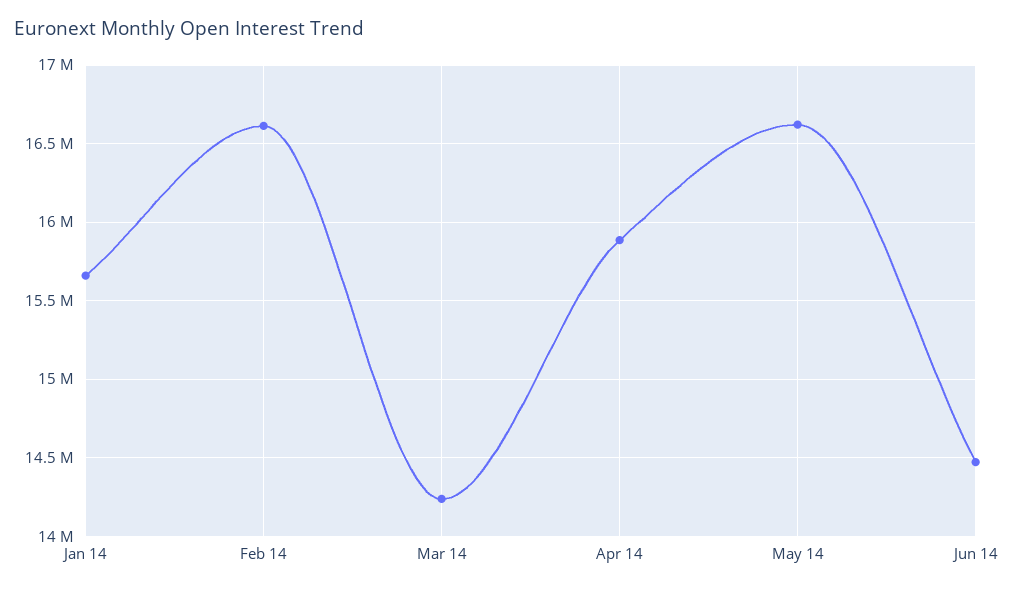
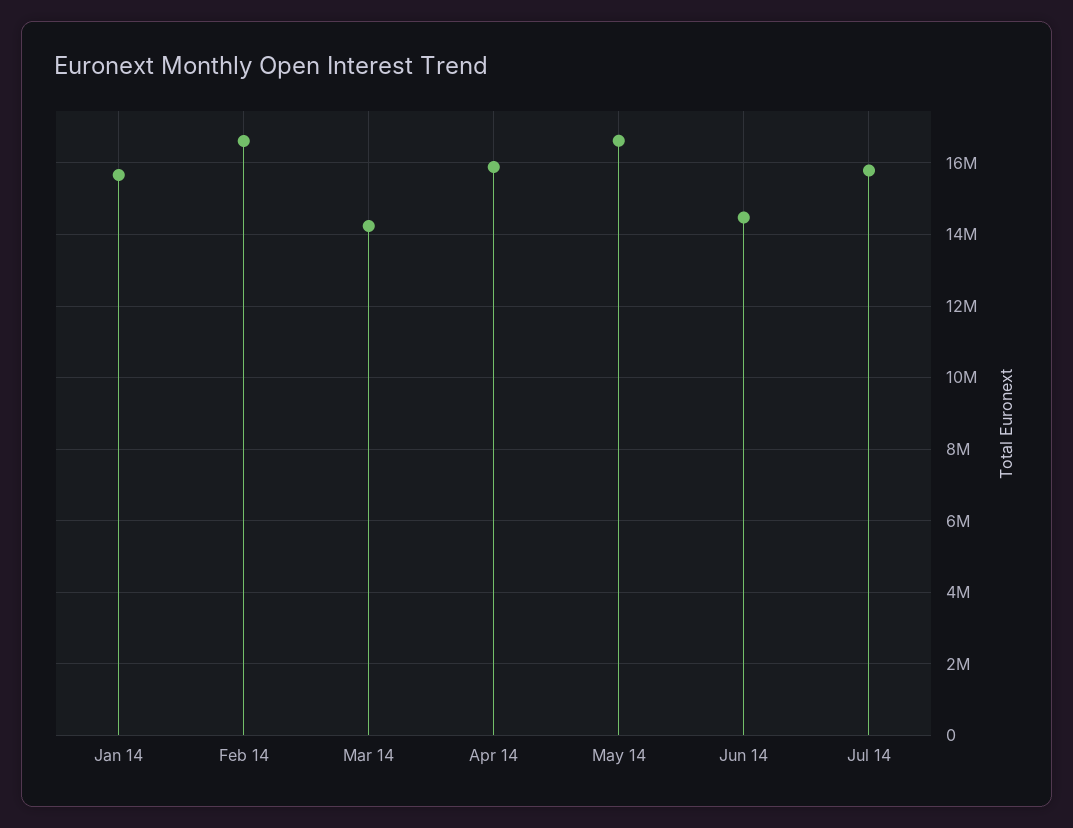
Jul 14: none -> 15800000

